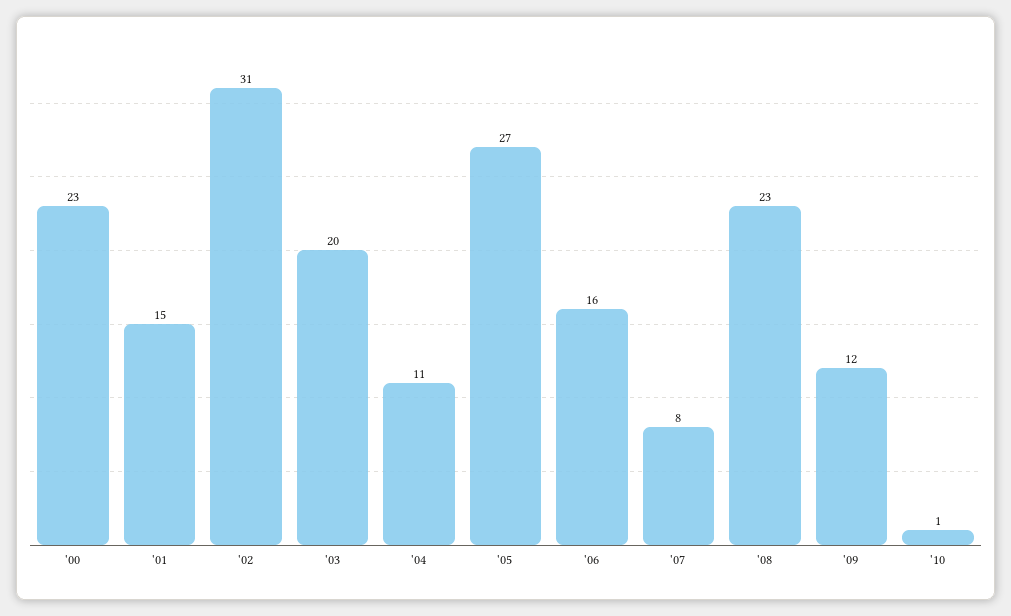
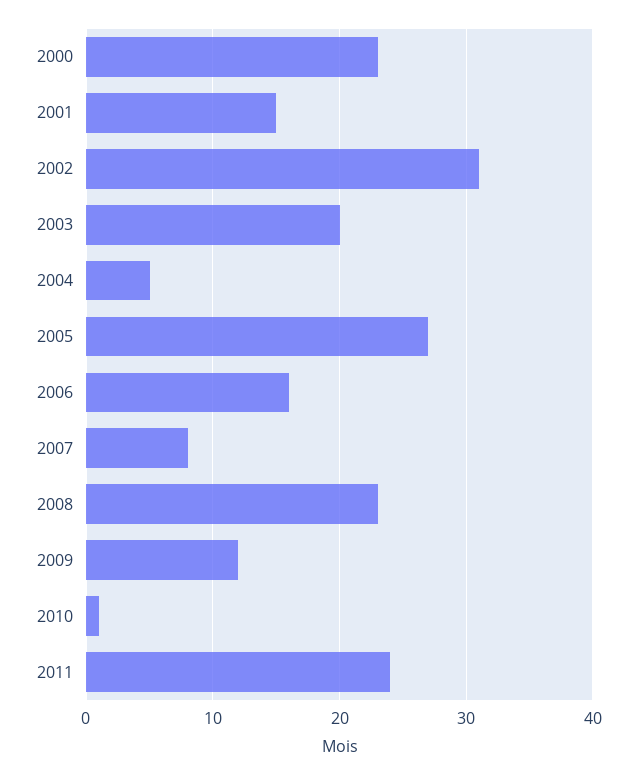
'04: 11 -> 5
2011: none -> 24

